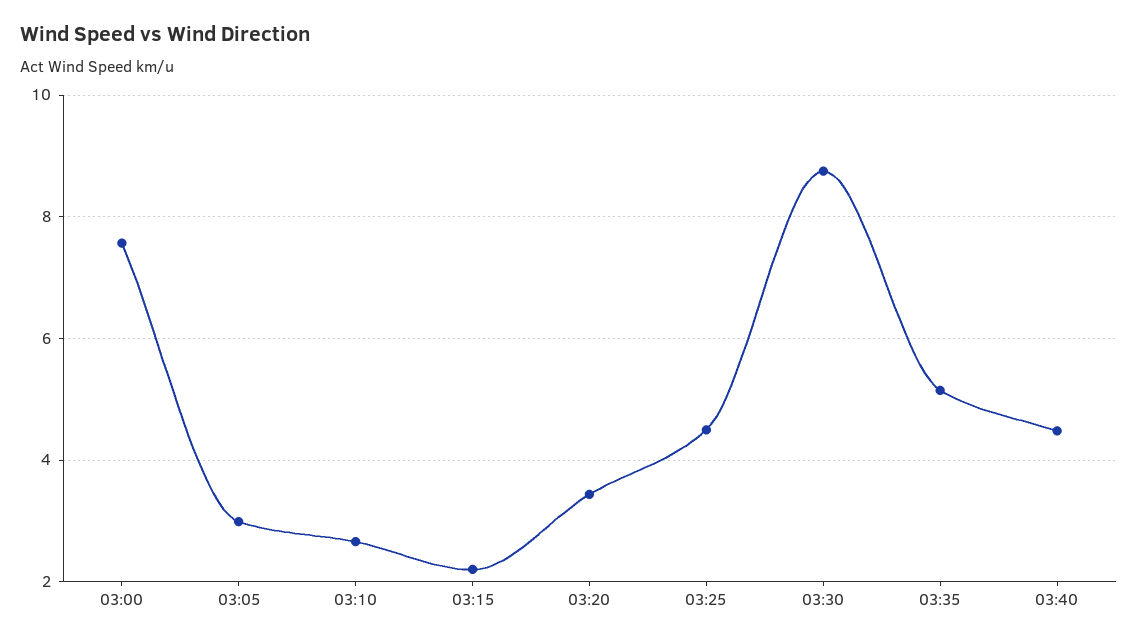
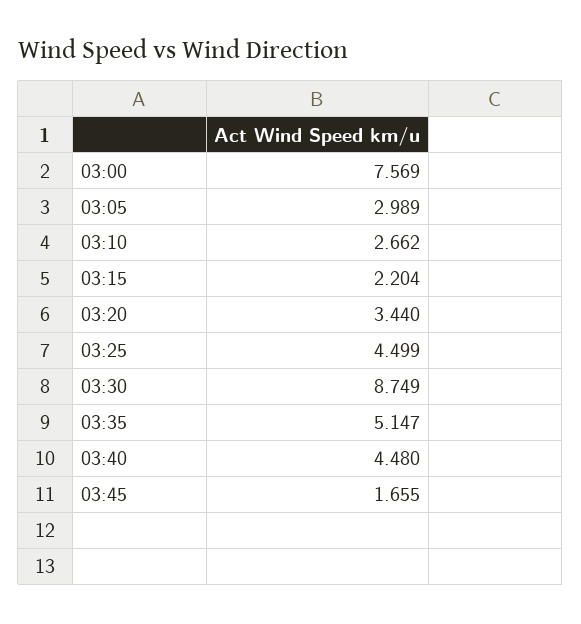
03:45: none -> 1.655

